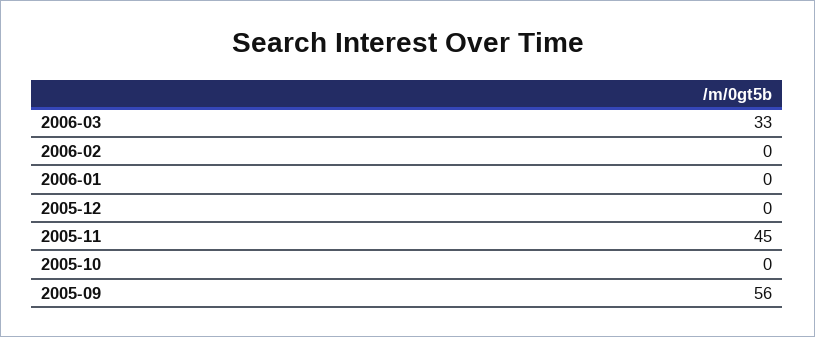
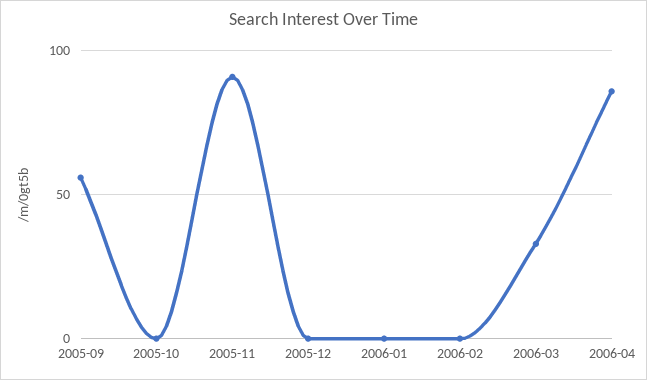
2005-11: 45 -> 90
2006-04: none -> 85

